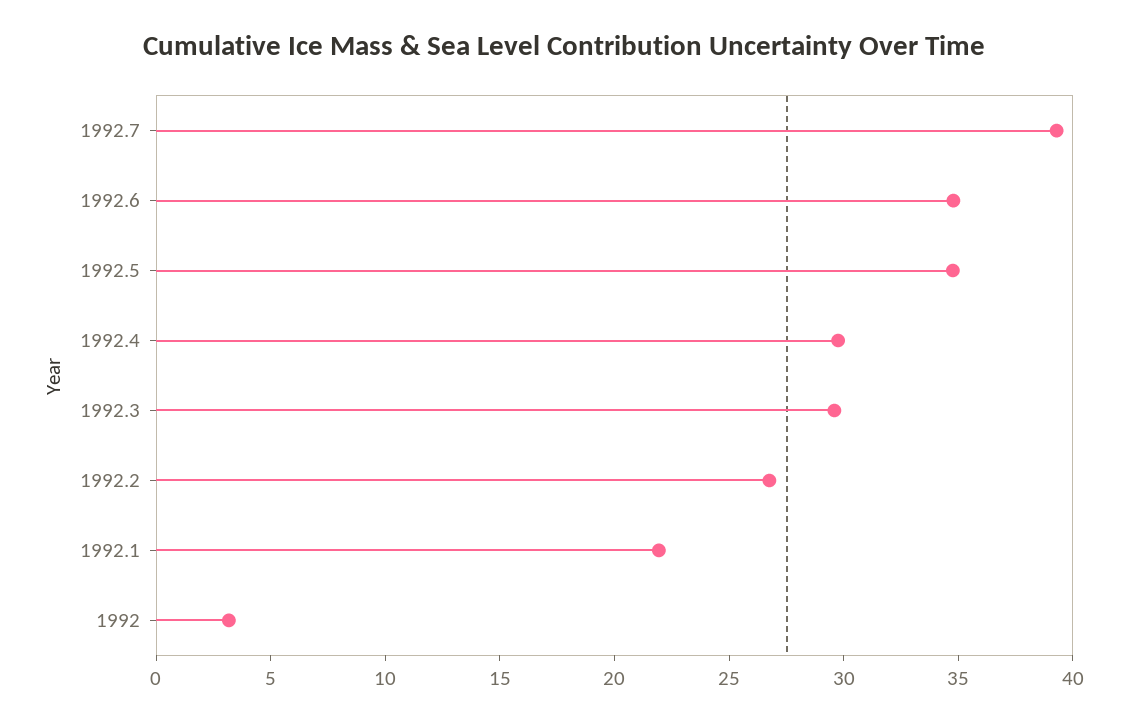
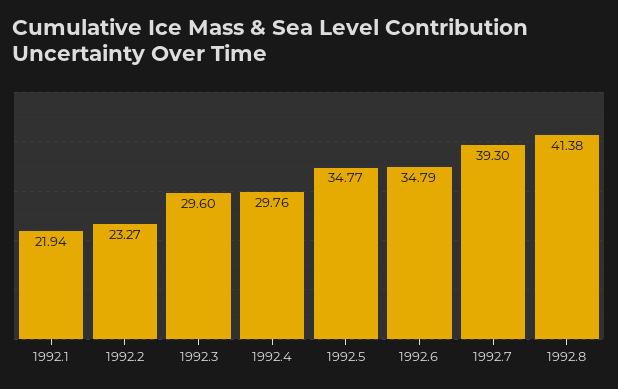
1992.2: 27 -> 23.27
1992: 3 -> none
1992.8: none -> 41.38

